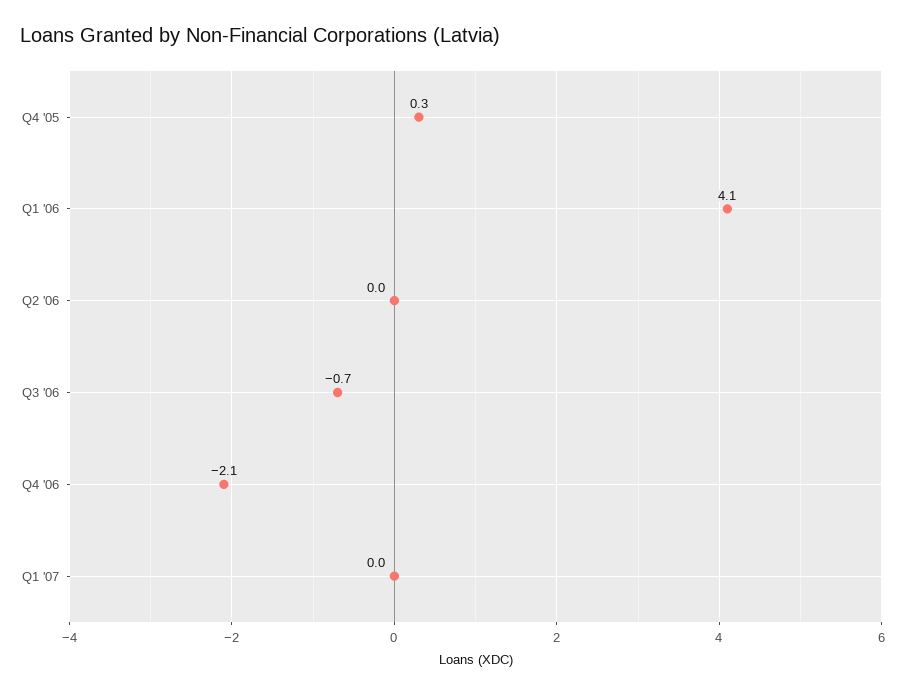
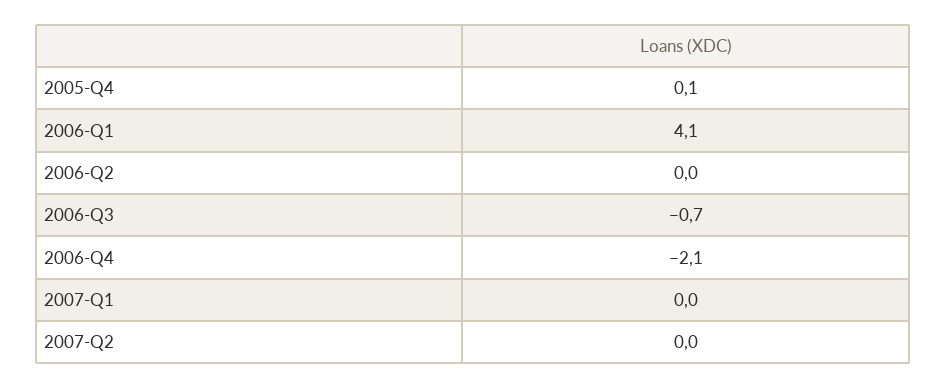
Q4 '05: 0.3 -> 0.1
2007-Q2: none -> 0

